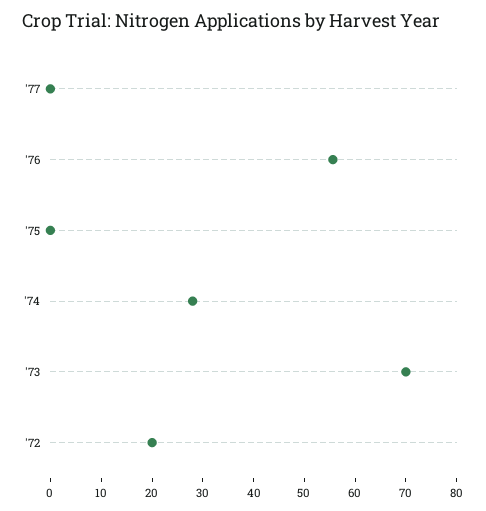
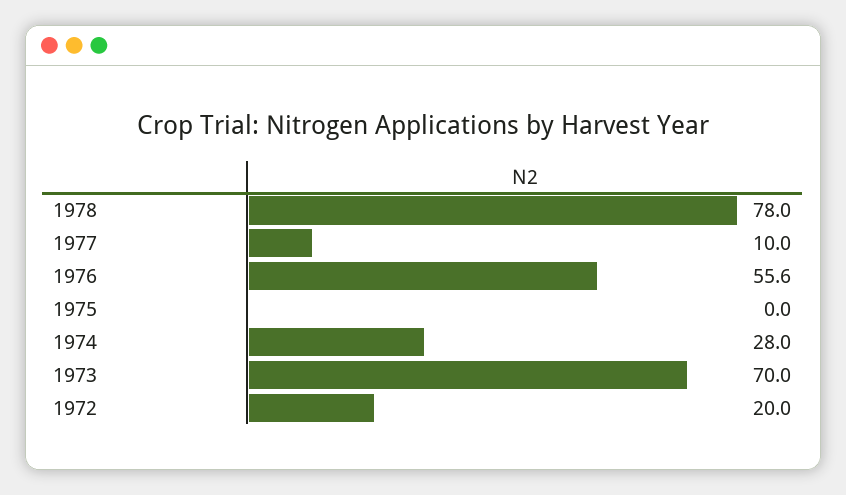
'77: 0 -> 10
1978: none -> 78

